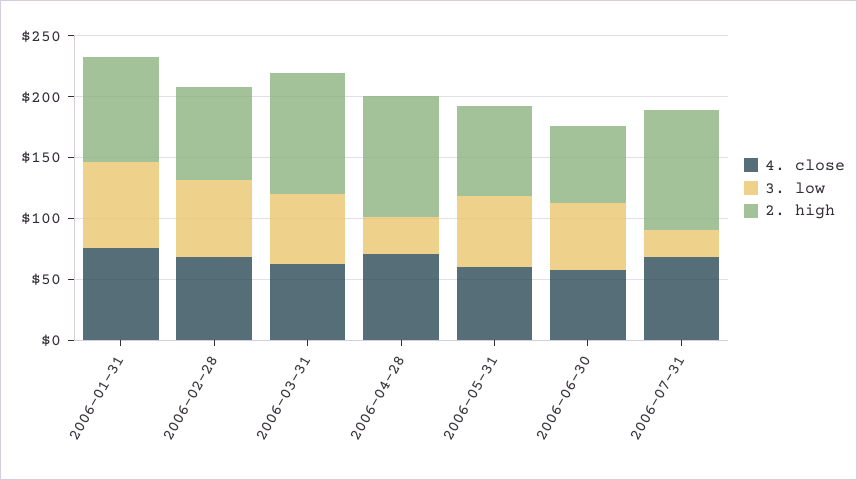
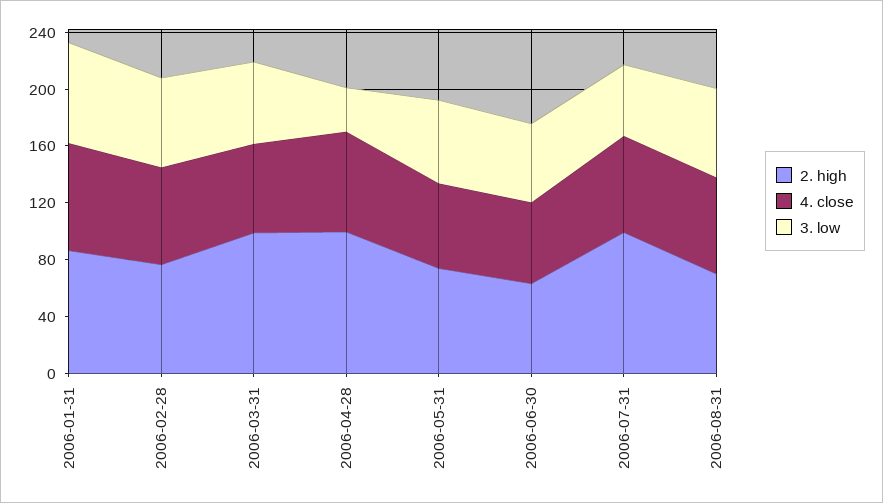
3. low, 2006-07-31: 20 -> 50
2. high, 2006-08-31: none -> 70
4. close, 2006-08-31: none -> 70
3. low, 2006-08-31: none -> 60

